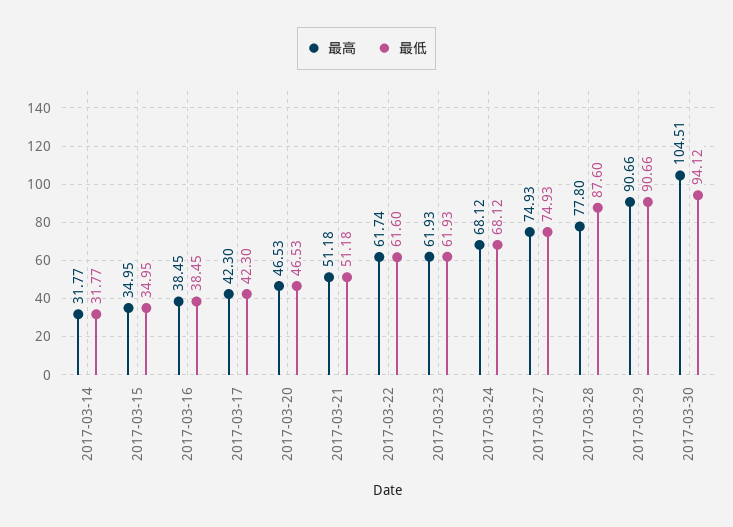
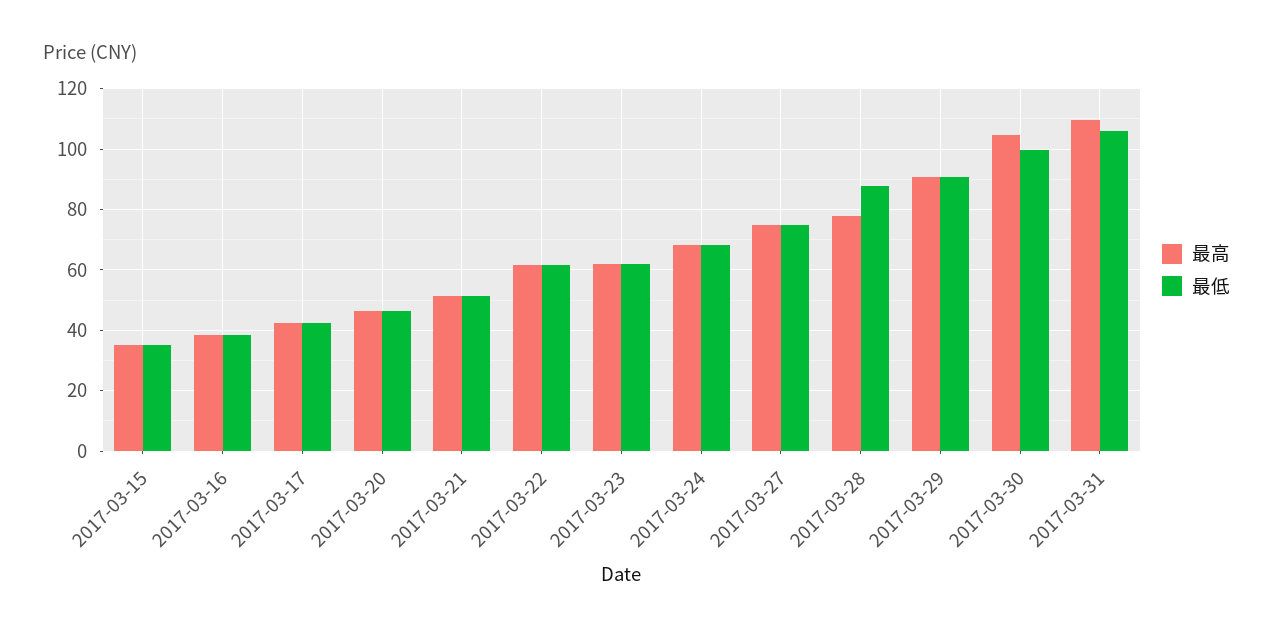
最高, 2017-03-14: 31.77 -> none
最低, 2017-03-14: 31.77 -> none
最低, 2017-03-30: 94.12 -> 100
最高, 2017-03-31: none -> 110
最低, 2017-03-31: none -> 106

